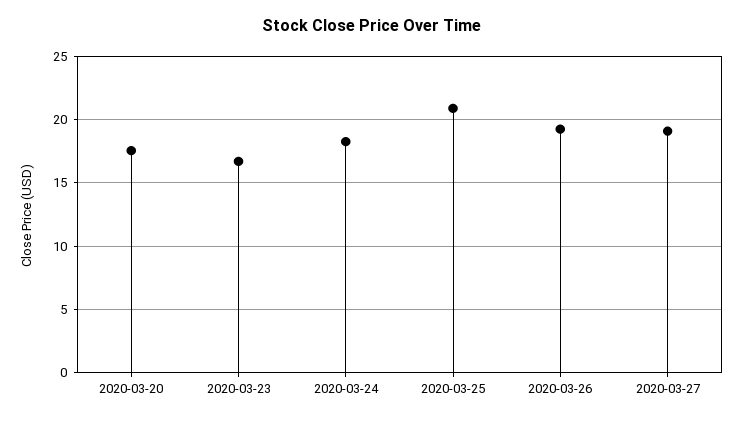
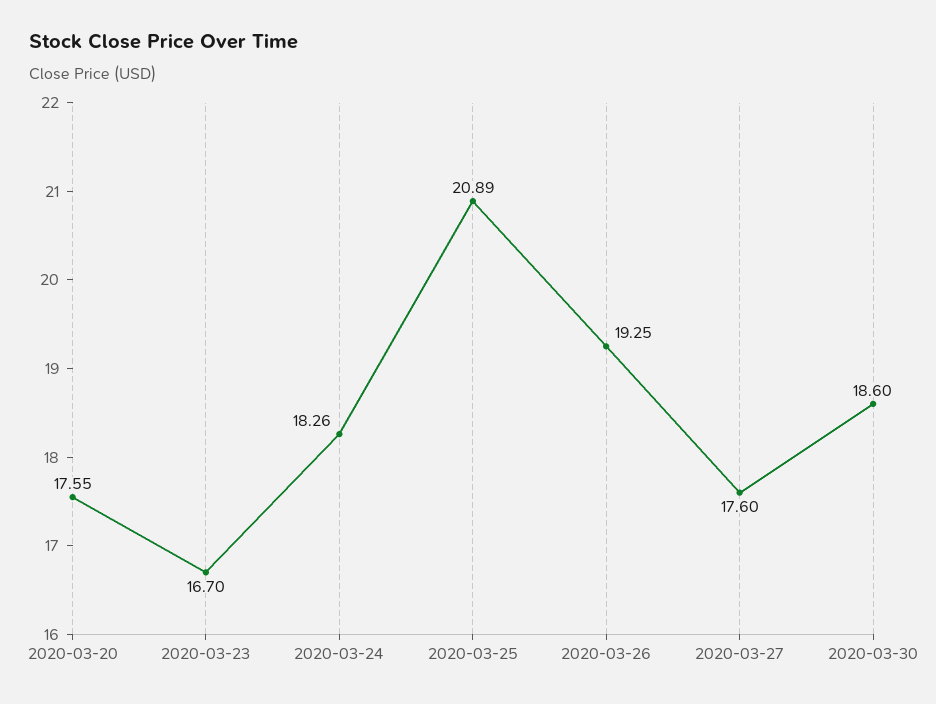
2020-03-27: 19 -> 17.6
2020-03-30: none -> 18.6

